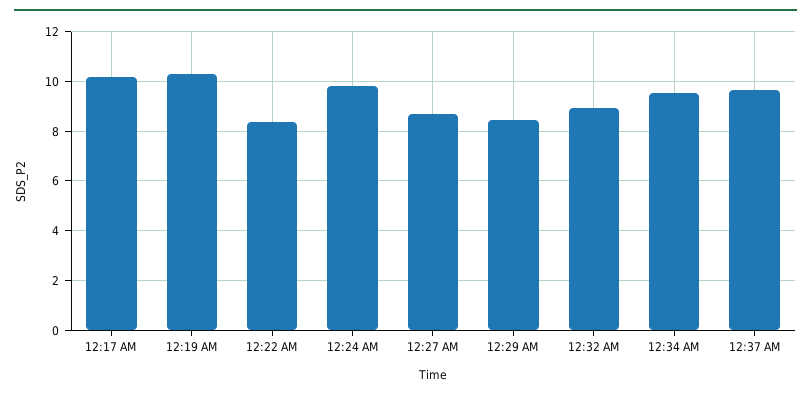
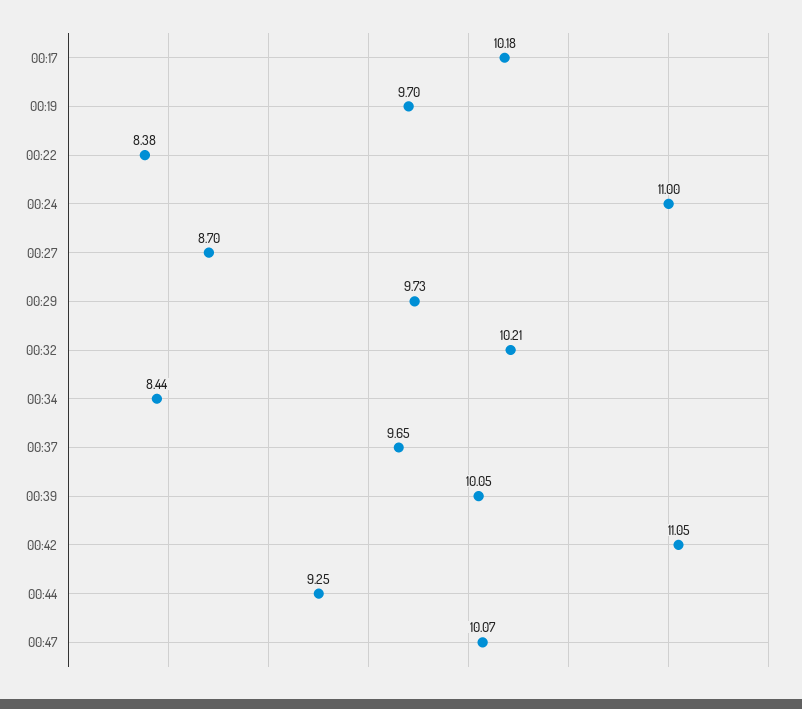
12:19 AM: 10.25 -> 9.7
12:24 AM: 9.75 -> 11
12:29 AM: 8.5 -> 9.73
12:32 AM: 9 -> 10.21
12:34 AM: 9.5 -> 8.44
00:39: none -> 10.05
00:42: none -> 11.05
00:44: none -> 9.25
00:47: none -> 10.07

